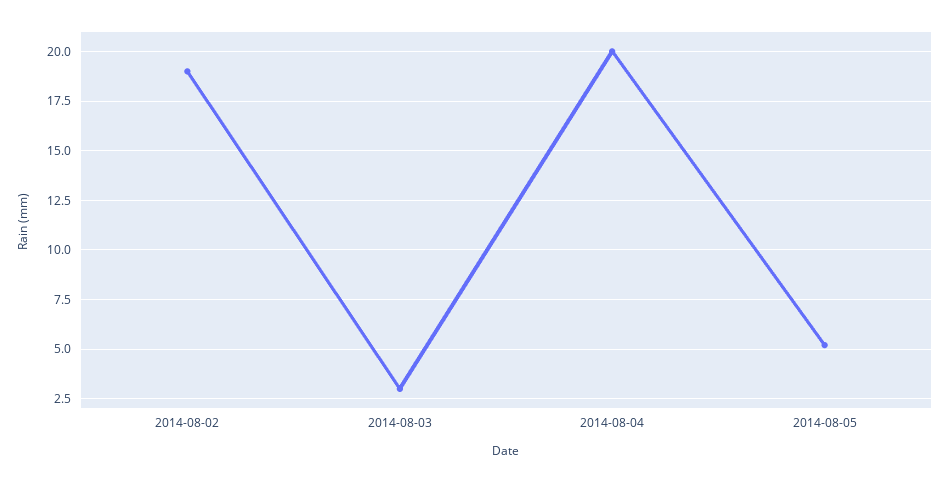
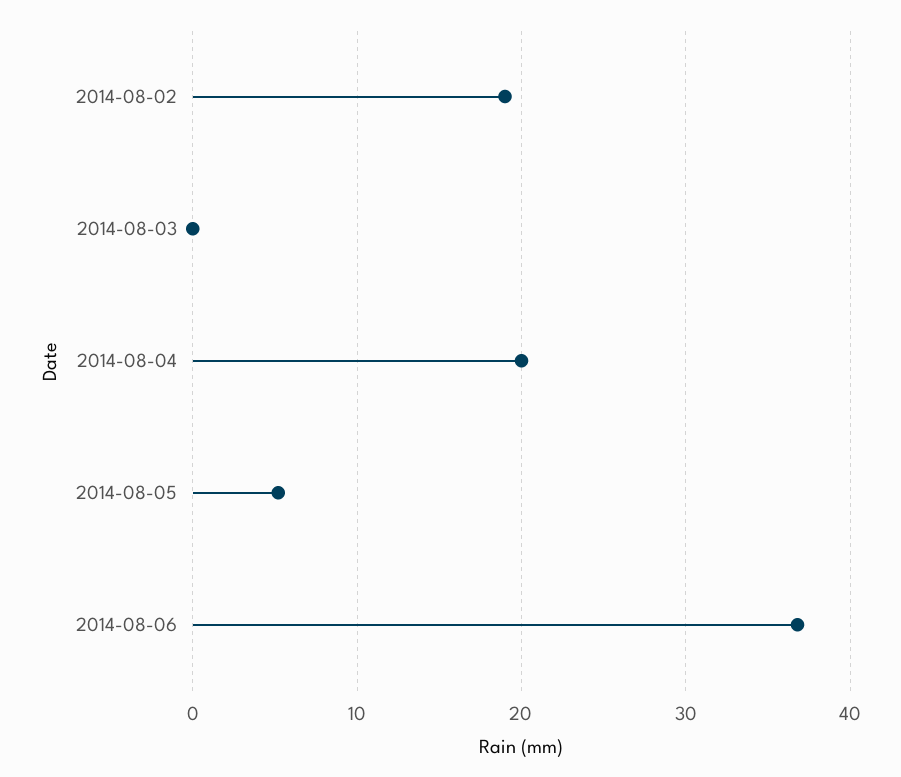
2014-08-03: 3 -> 0
2014-08-06: none -> 37

